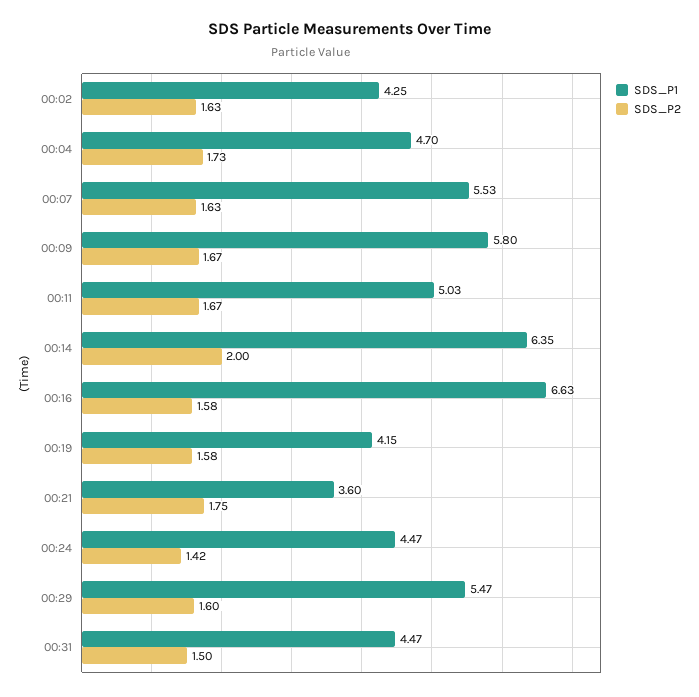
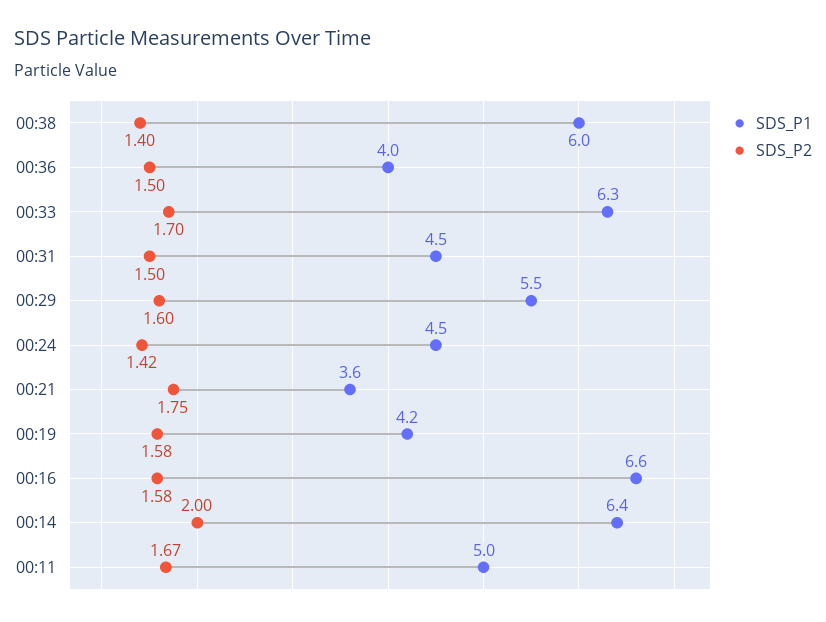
SDS_P1, 00:02: 4.25 -> none
SDS_P2, 00:02: 1.63 -> none
SDS_P1, 00:04: 4.7 -> none
SDS_P2, 00:04: 1.73 -> none
SDS_P1, 00:07: 5.53 -> none
SDS_P2, 00:07: 1.63 -> none
SDS_P1, 00:09: 5.8 -> none
SDS_P2, 00:09: 1.67 -> none
SDS_P1, 00:38: none -> 6
SDS_P2, 00:38: none -> 1.4
SDS_P1, 00:36: none -> 4
SDS_P2, 00:36: none -> 1.5
SDS_P1, 00:33: none -> 6.3
SDS_P2, 00:33: none -> 1.7

